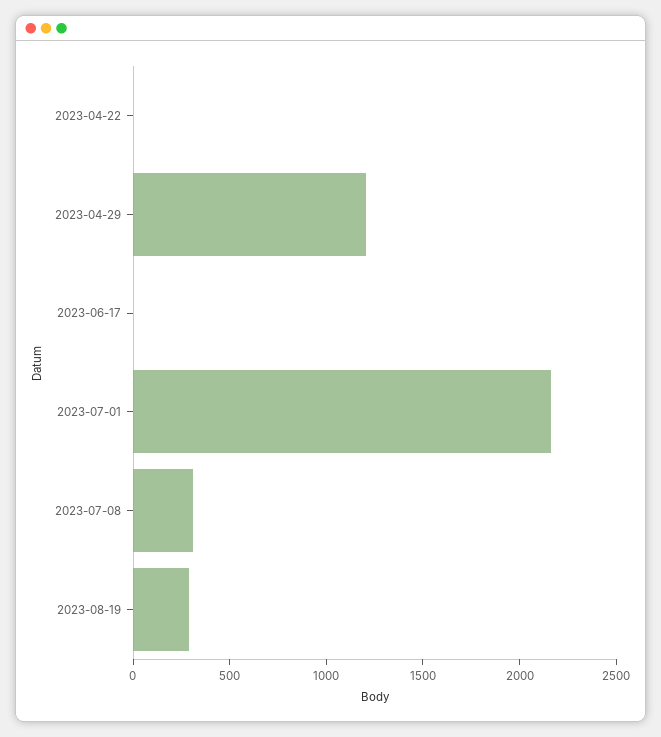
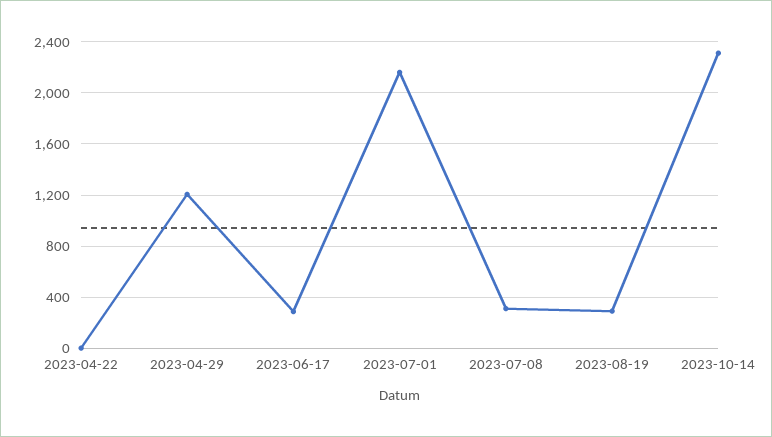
2023-06-17: 0 -> 300
2023-10-14: none -> 2300

